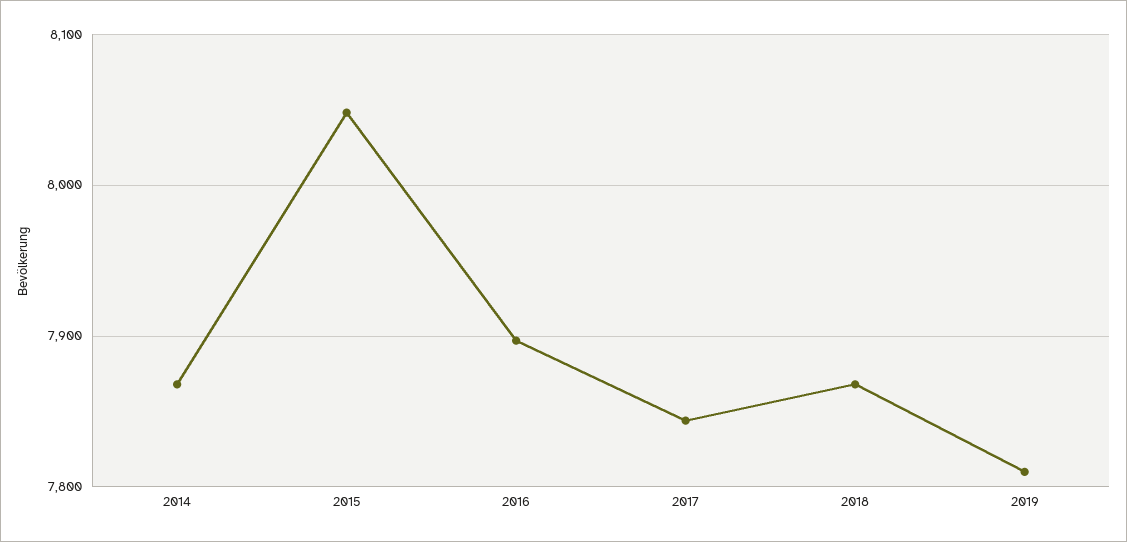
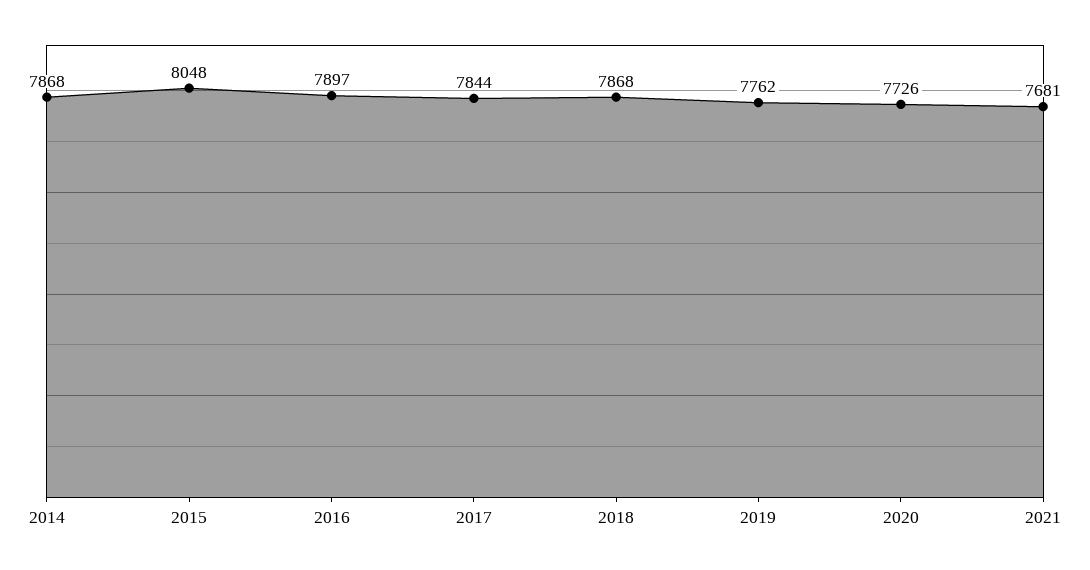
2019: 7810 -> 7762
2020: none -> 7726
2021: none -> 7681

